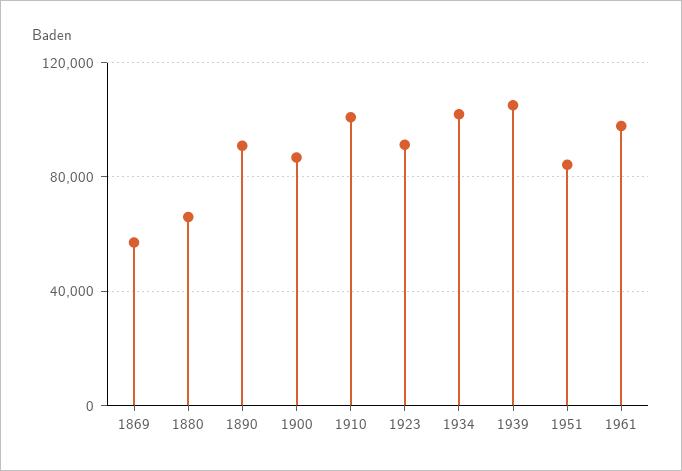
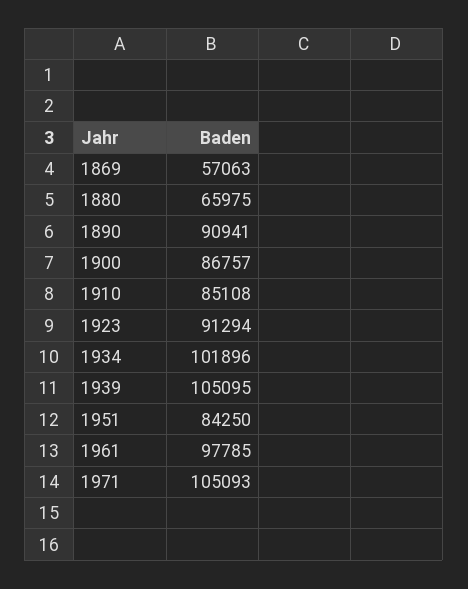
1910: 100000 -> 85108
1971: none -> 105093

